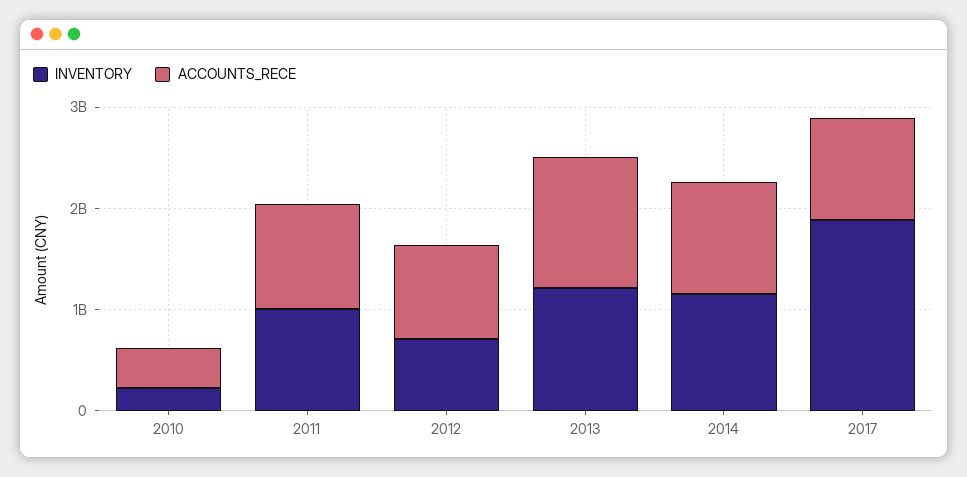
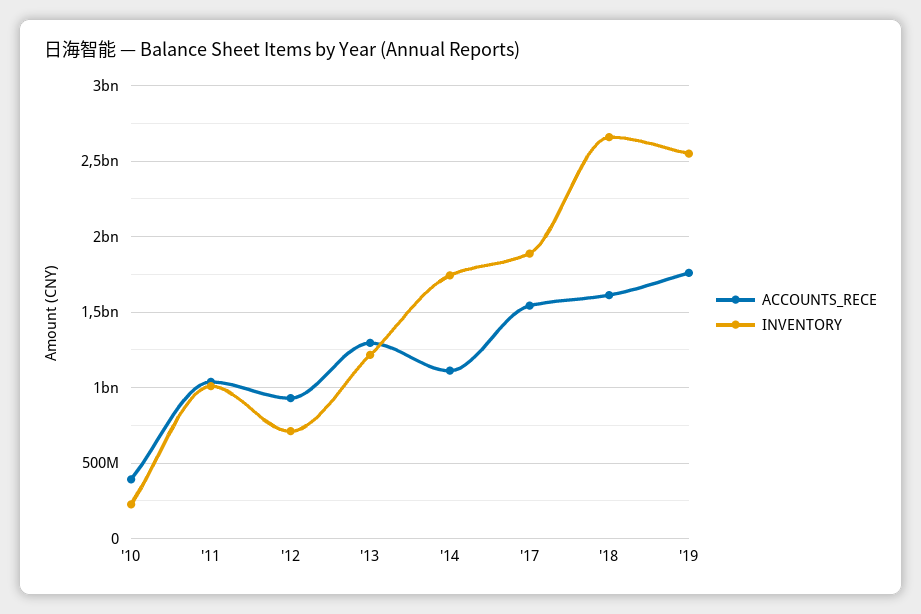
INVENTORY, 2014: 1200000000 -> 1750000000
ACCOUNTS_RECE, 2017: 1000000000 -> 1550000000
ACCOUNTS_RECE, '18: none -> 1600000000
INVENTORY, '18: none -> 2650000000
ACCOUNTS_RECE, '19: none -> 1750000000
INVENTORY, '19: none -> 2550000000

